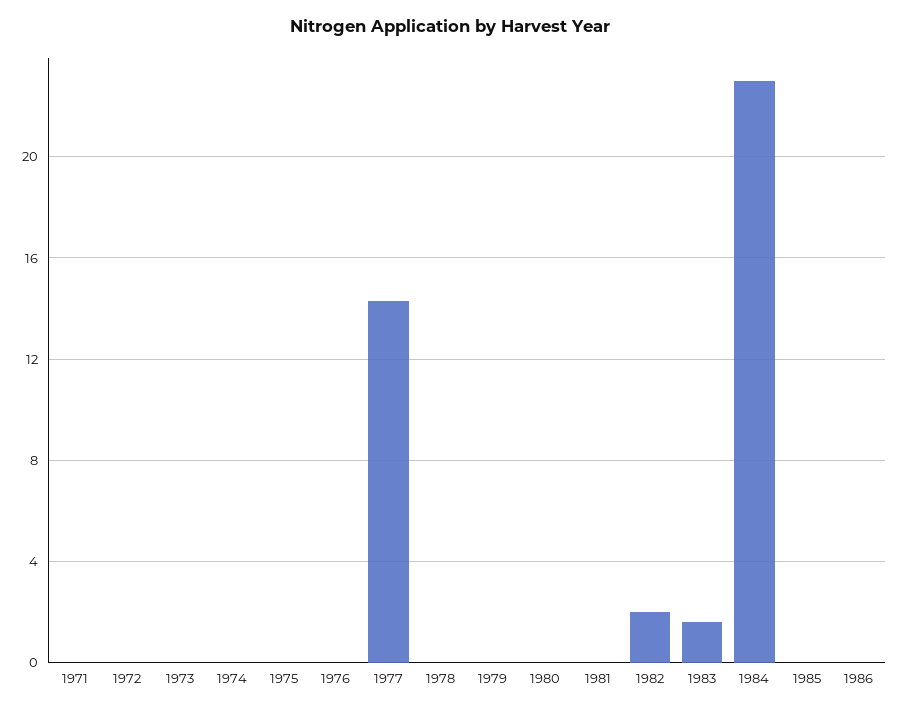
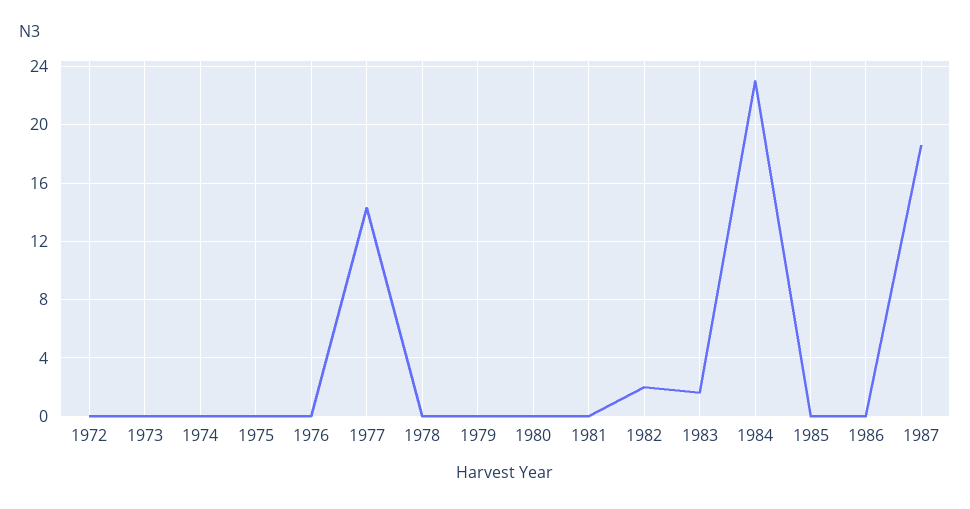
1971: 0 -> none
1987: none -> 18.5

